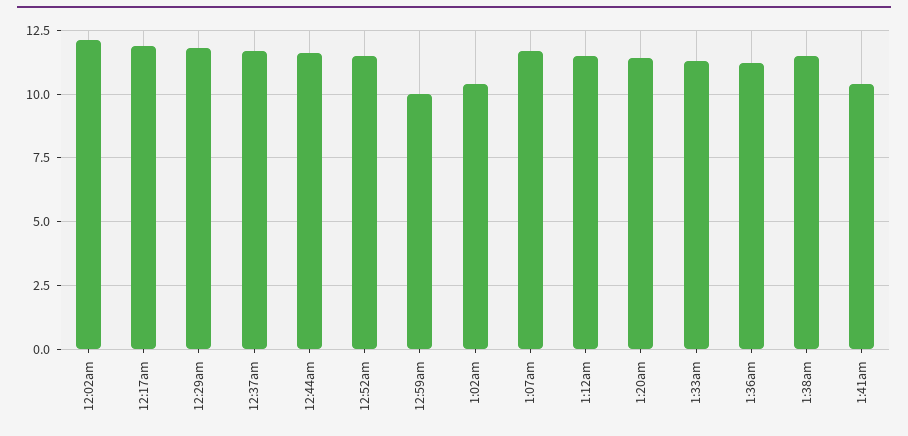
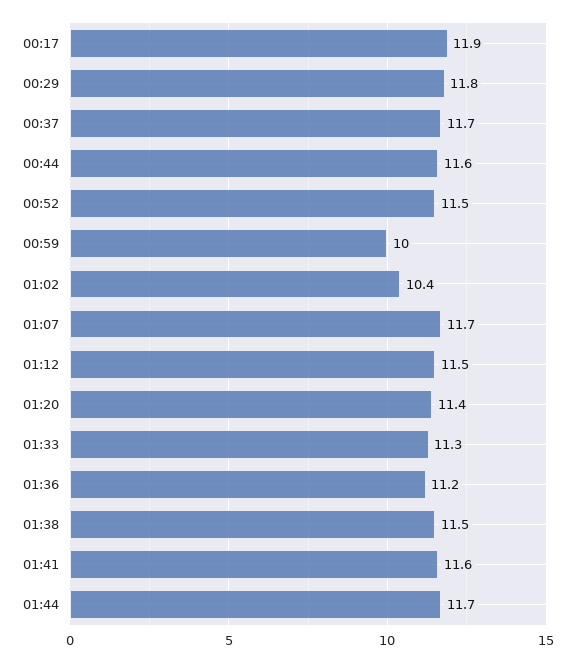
12:02am: 12 -> none
1:41am: 10.5 -> 11.6
01:44: none -> 11.7

